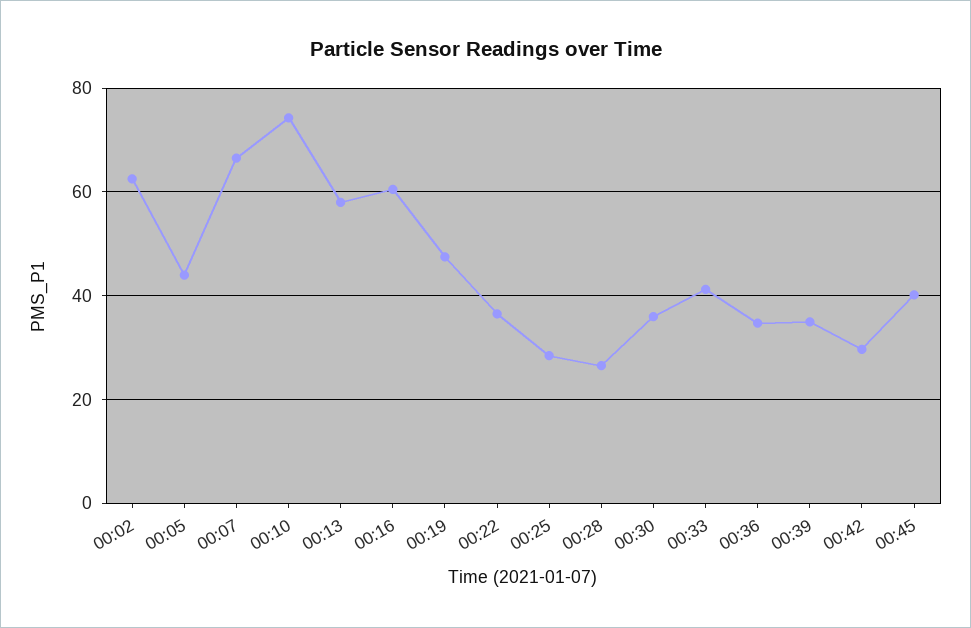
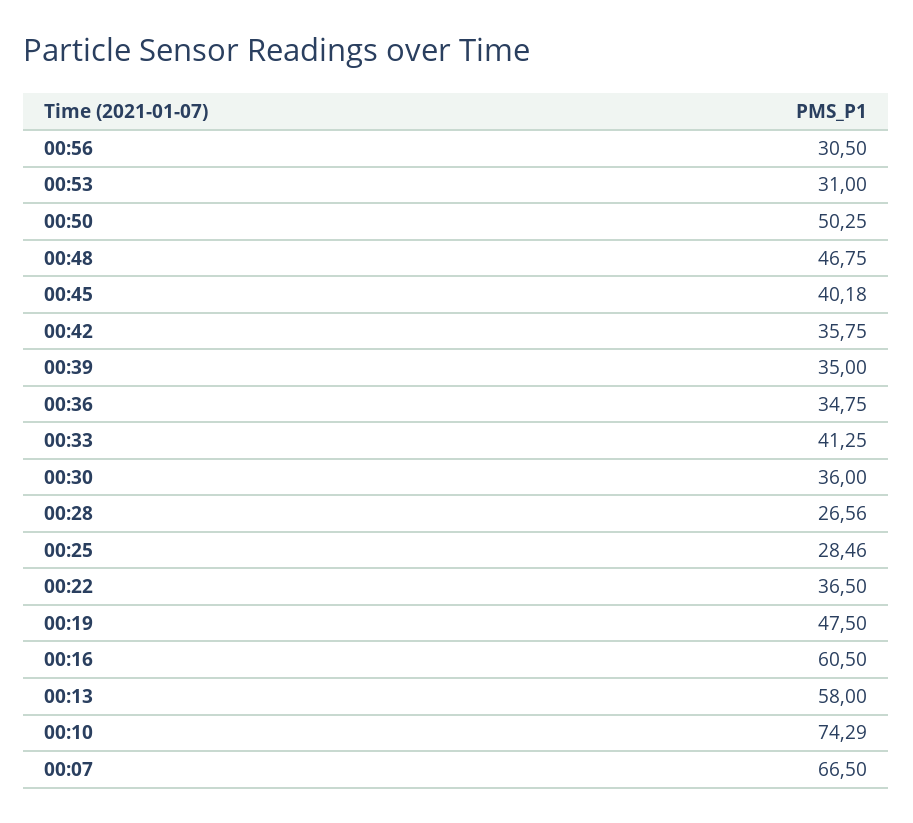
00:02: 62 -> none
00:05: 44 -> none
00:42: 30 -> 35.75
00:56: none -> 30.5
00:53: none -> 31
00:50: none -> 50.25
00:48: none -> 46.75

